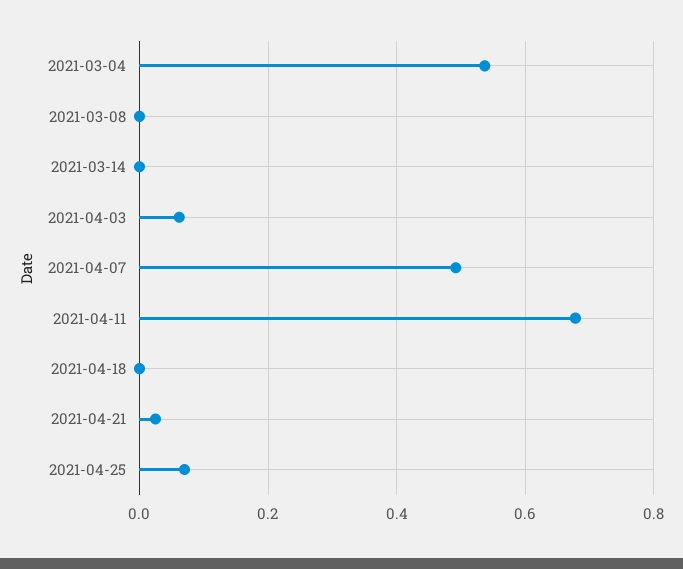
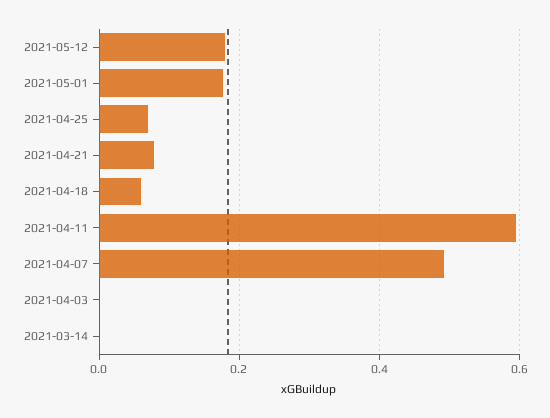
2021-03-04: 0.54 -> none
2021-03-08: 0 -> none
2021-04-03: 0.06 -> 0
2021-04-11: 0.68 -> 0.6
2021-04-18: 0 -> 0.06
2021-04-21: 0.02 -> 0.08
2021-05-12: none -> 0.18
2021-05-01: none -> 0.18

